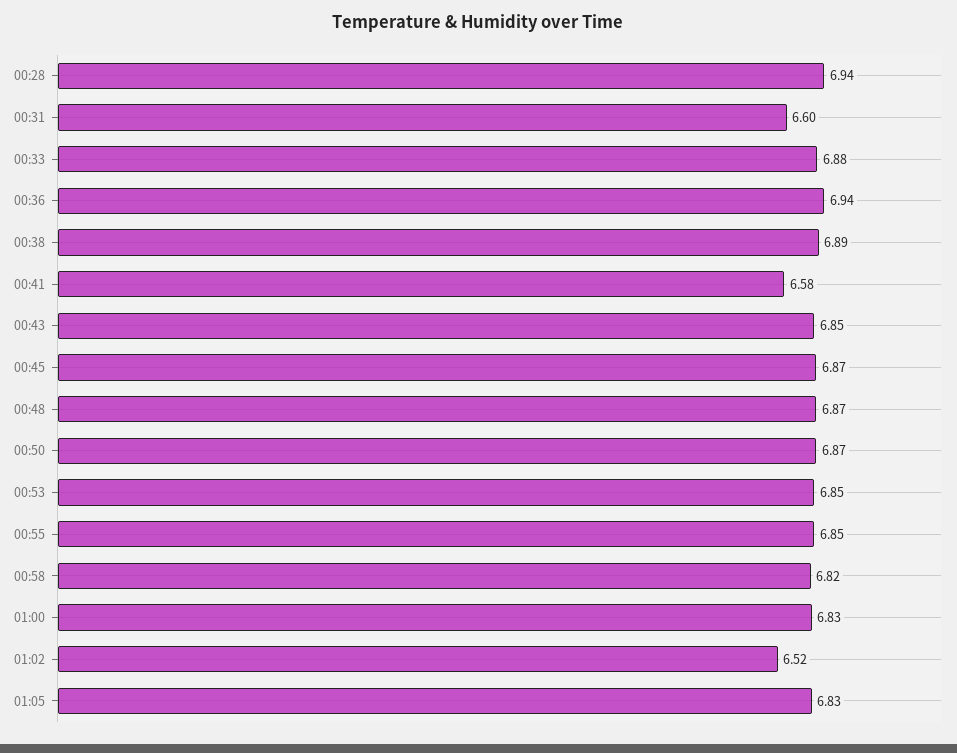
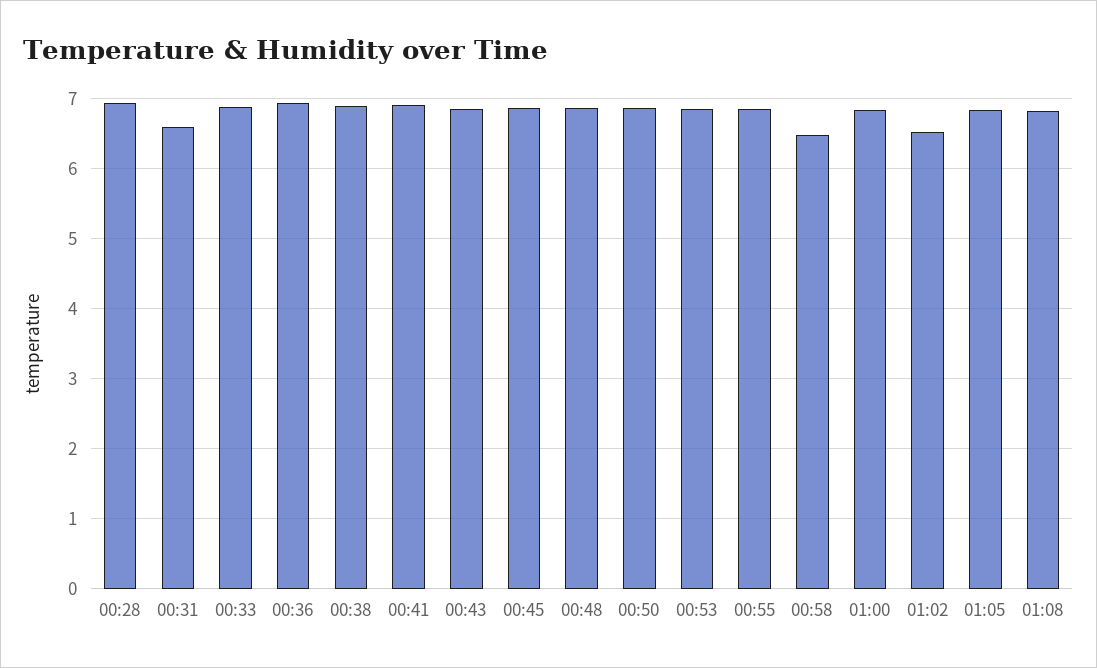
00:41: 6.58 -> 6.9
00:58: 6.82 -> 6.5
01:08: none -> 6.8

